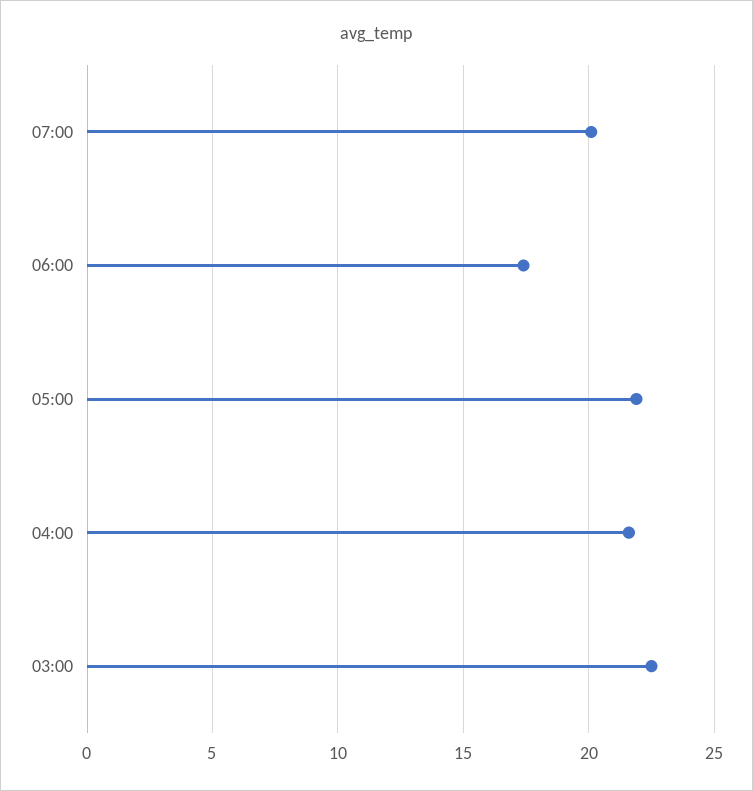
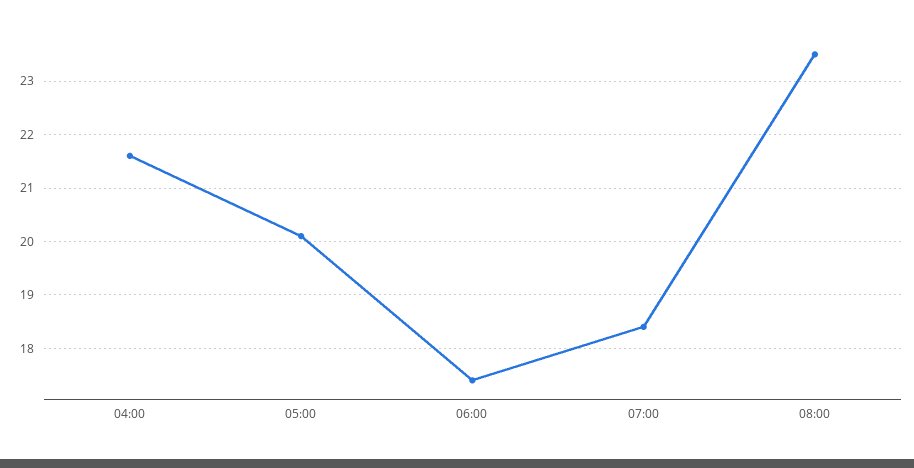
07:00: 20 -> 18.5
05:00: 22 -> 20
03:00: 22.5 -> none
08:00: none -> 23.5

